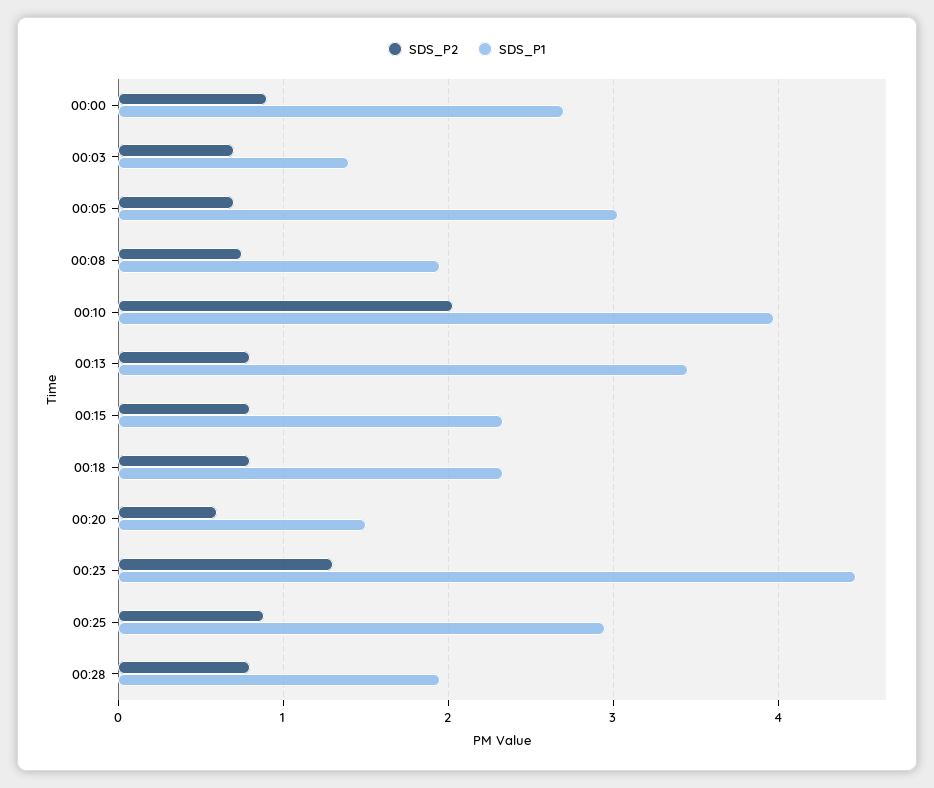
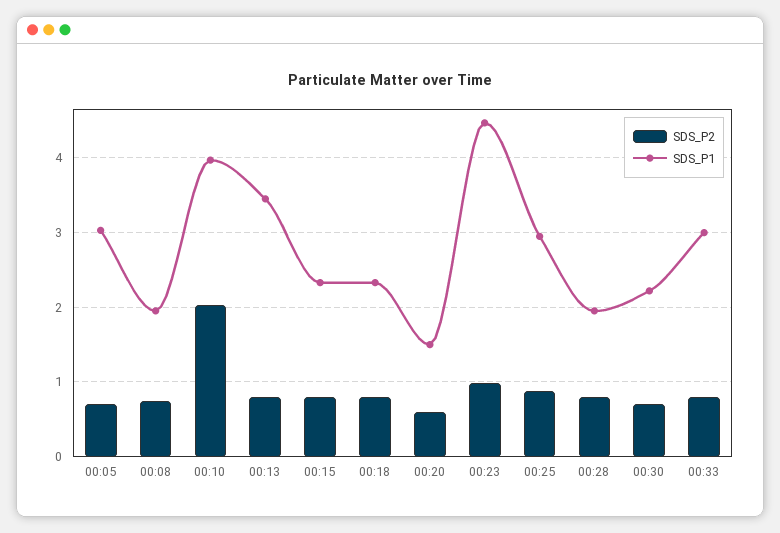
SDS_P2, 00:00: 0.9 -> none
SDS_P1, 00:00: 2.7 -> none
SDS_P2, 00:03: 0.7 -> none
SDS_P1, 00:03: 1.4 -> none
SDS_P2, 00:23: 1.3 -> 1
SDS_P2, 00:30: none -> 0.7
SDS_P1, 00:30: none -> 2.2
SDS_P2, 00:33: none -> 0.8
SDS_P1, 00:33: none -> 3

